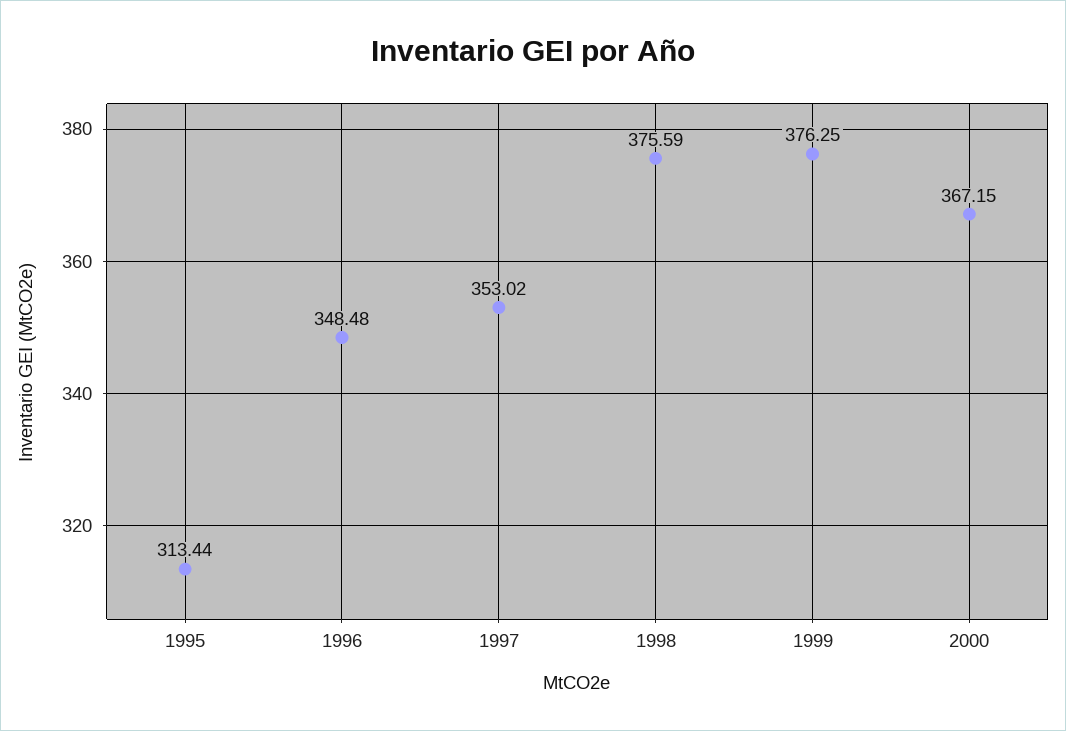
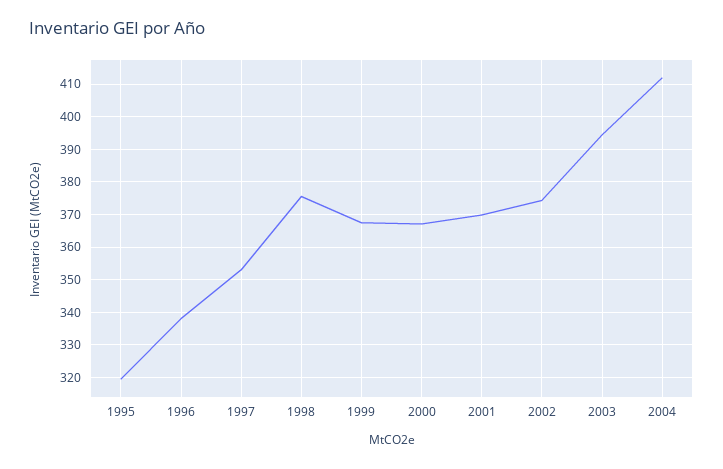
1995: 313.44 -> 320
1996: 348.48 -> 338
1999: 376.25 -> 368
2001: none -> 370
2002: none -> 374
2003: none -> 394
2004: none -> 412

